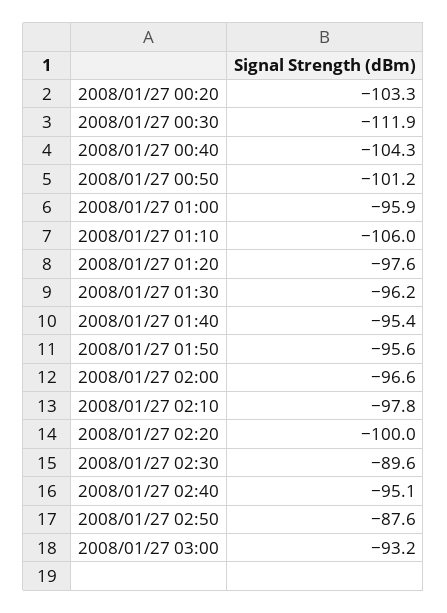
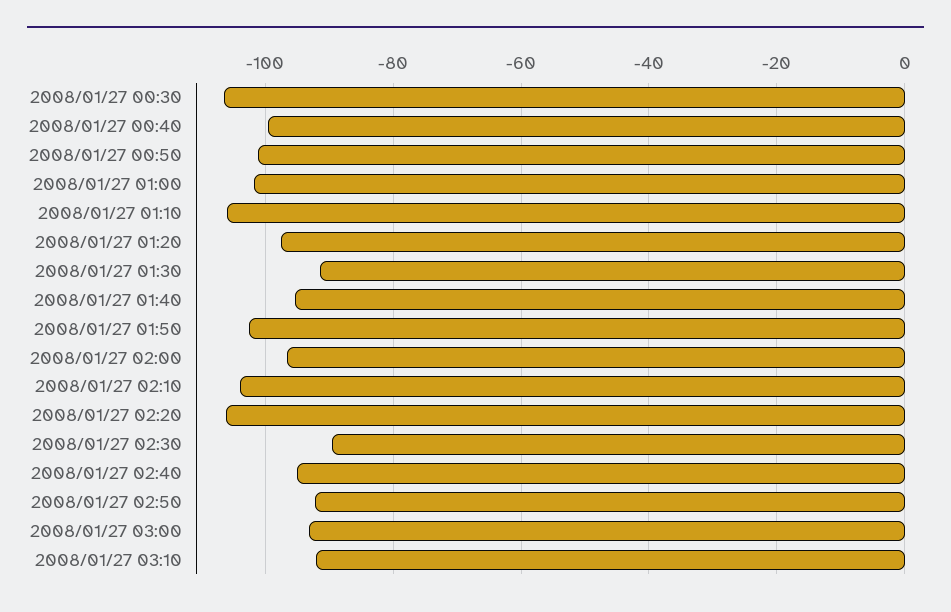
2008/01/27 00:20: -103.3 -> none
2008/01/27 00:30: -111.9 -> -106
2008/01/27 00:40: -104.3 -> -100
2008/01/27 01:00: -95.9 -> -102
2008/01/27 01:30: -96.2 -> -92
2008/01/27 01:50: -95.6 -> -102
2008/01/27 02:10: -97.8 -> -104
2008/01/27 02:20: -100 -> -106
2008/01/27 02:50: -87.6 -> -92
2008/01/27 03:10: none -> -92

